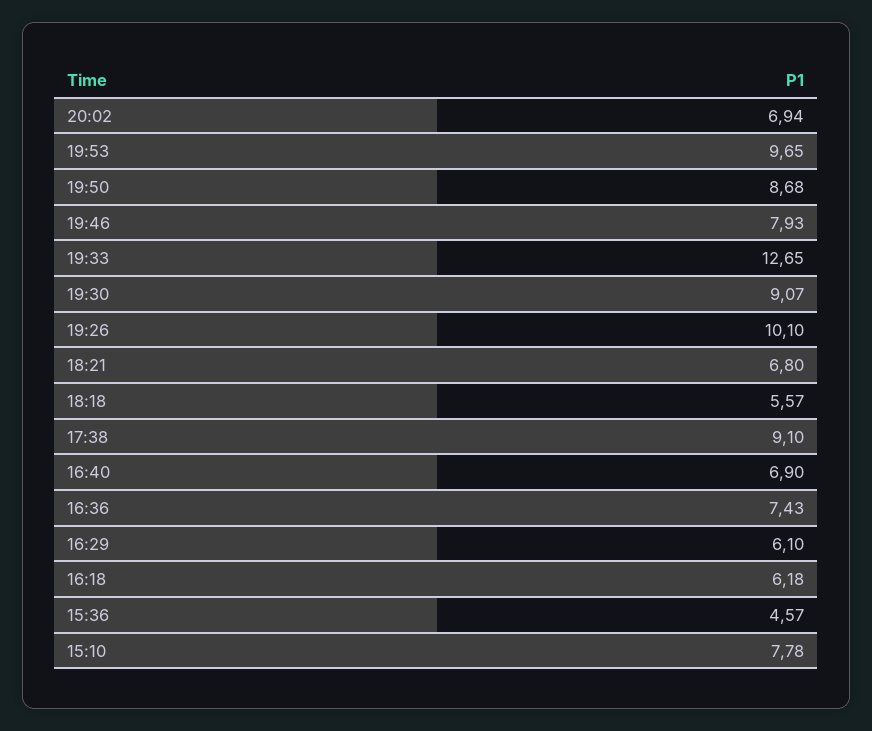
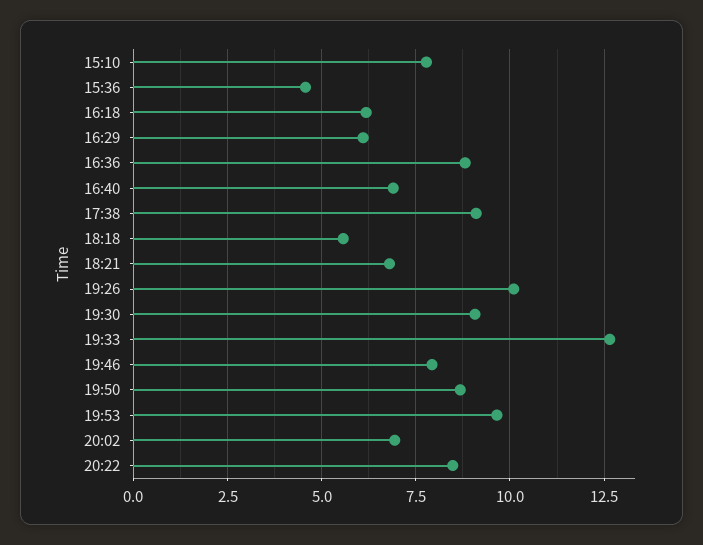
16:36: 7.43 -> 8.75
20:22: none -> 8.5

